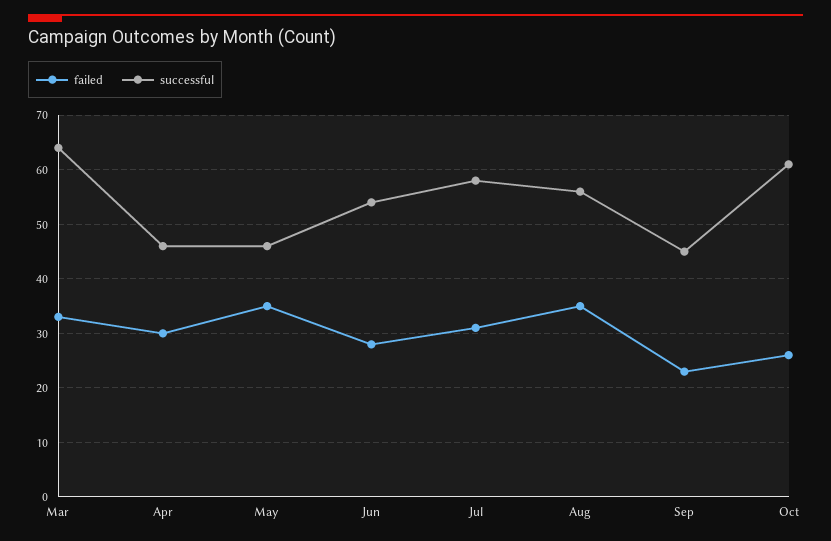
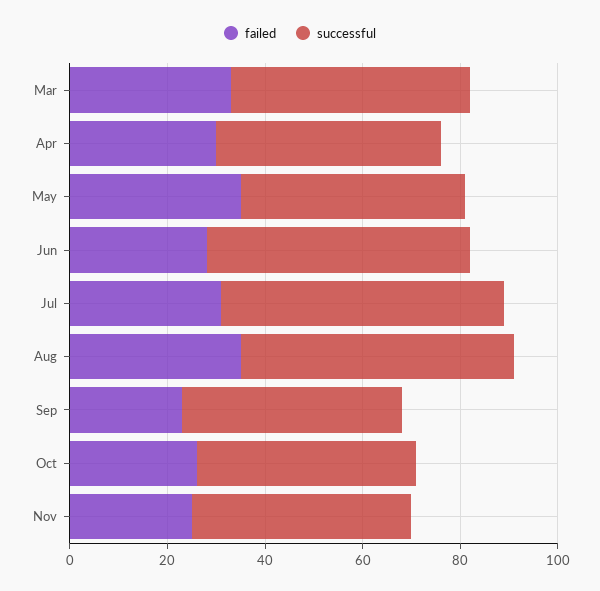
successful, Mar: 65 -> 50
successful, Oct: 60 -> 45
failed, Nov: none -> 25
successful, Nov: none -> 45

